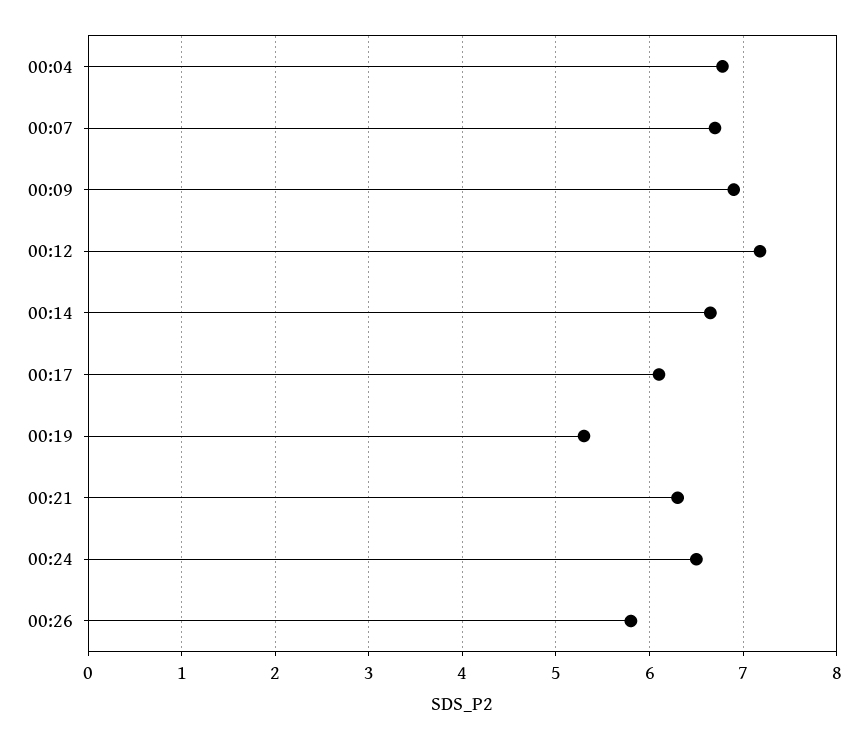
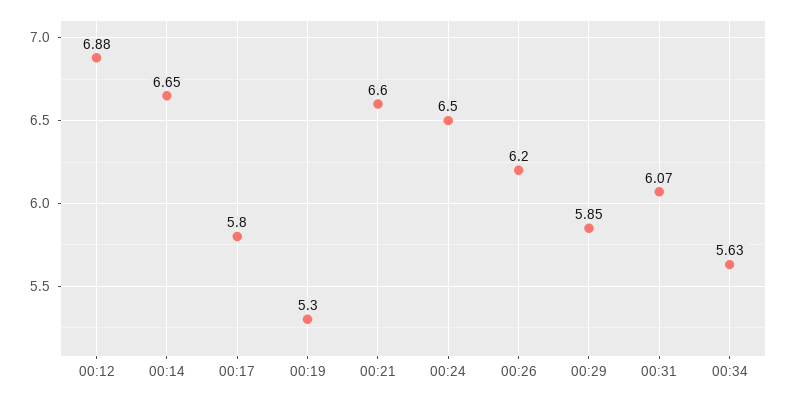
00:04: 6.8 -> none
00:07: 6.7 -> none
00:09: 6.9 -> none
00:12: 7.2 -> 6.88
00:17: 6.1 -> 5.8
00:21: 6.3 -> 6.6
00:26: 5.8 -> 6.2
00:29: none -> 5.85
00:31: none -> 6.07
00:34: none -> 5.63

